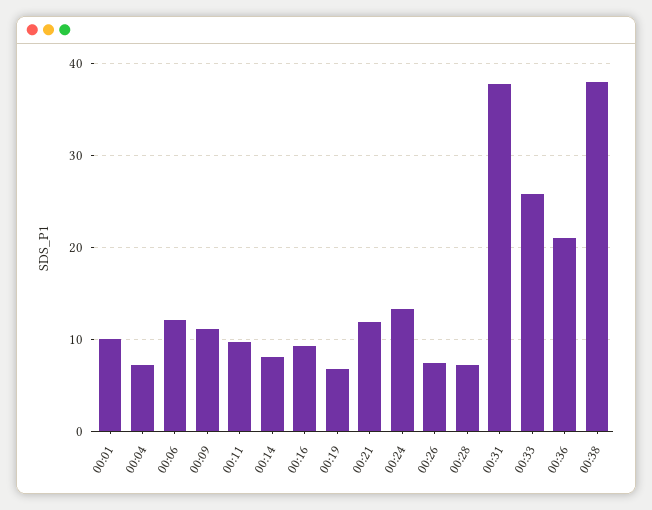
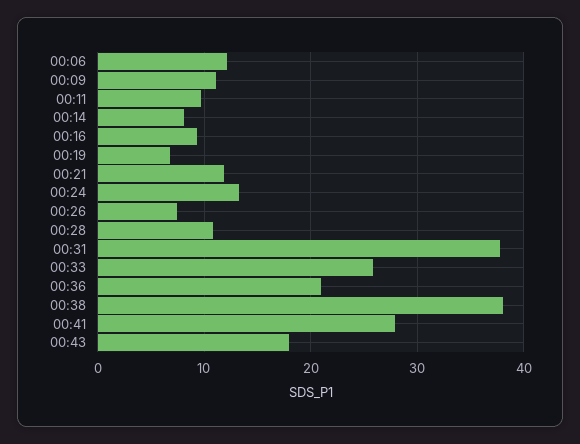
00:01: 10 -> none
00:04: 7 -> none
00:28: 7 -> 11
00:41: none -> 28
00:43: none -> 18

